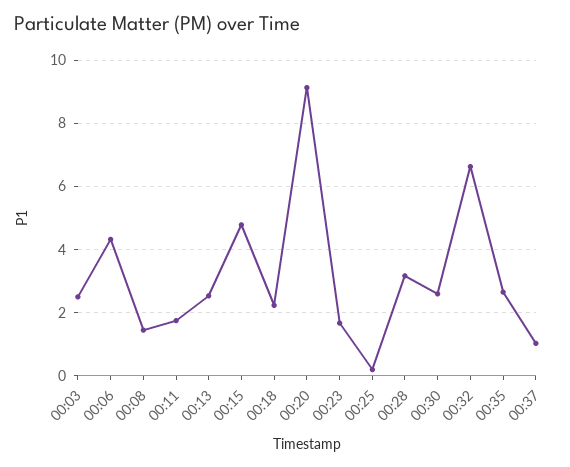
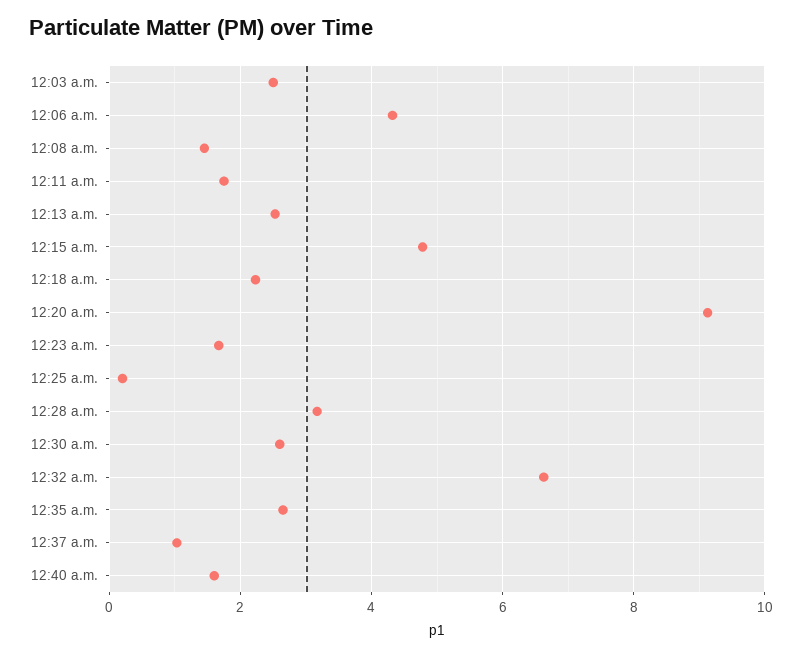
12:40 a.m.: none -> 1.6

